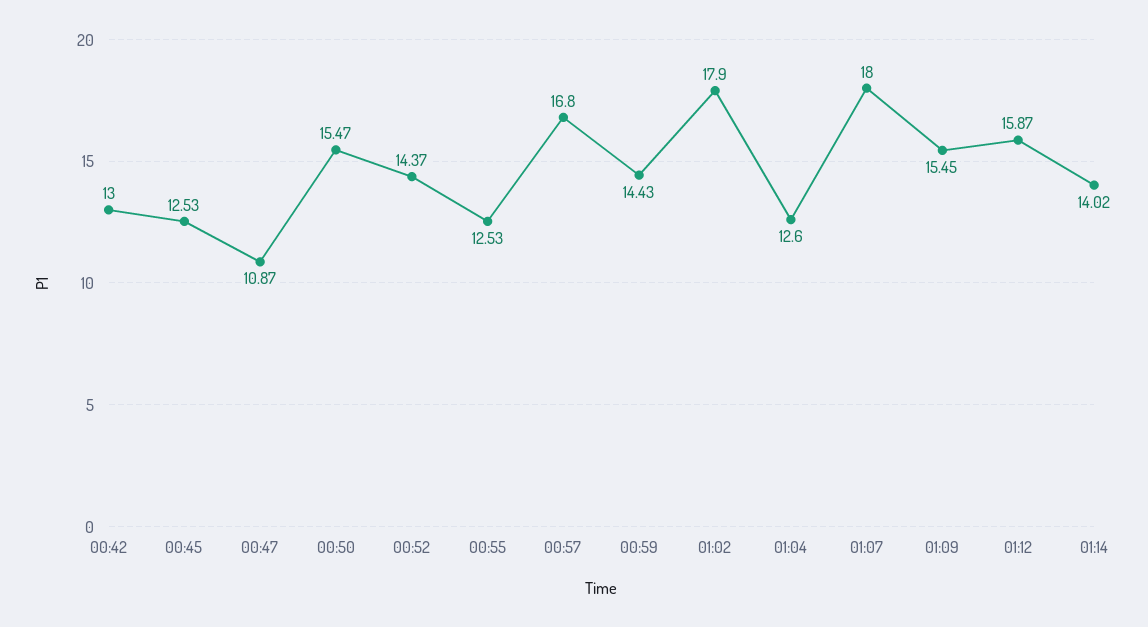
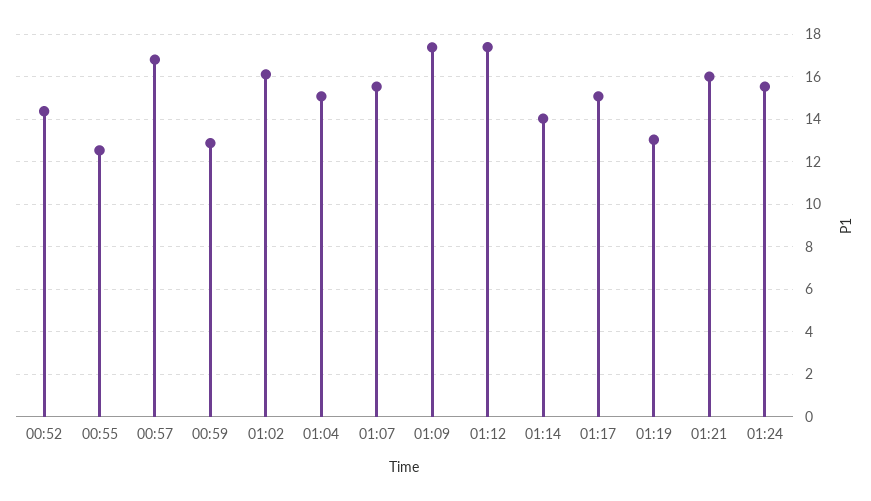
00:42: 13 -> none
00:45: 12.53 -> none
00:47: 10.87 -> none
00:50: 15.47 -> none
00:59: 14.43 -> 13
01:02: 17.9 -> 16
01:04: 12.6 -> 15
01:07: 18 -> 15.5
01:09: 15.45 -> 17.5
01:12: 15.87 -> 17.5
01:17: none -> 15
01:19: none -> 13
01:21: none -> 16
01:24: none -> 15.5

